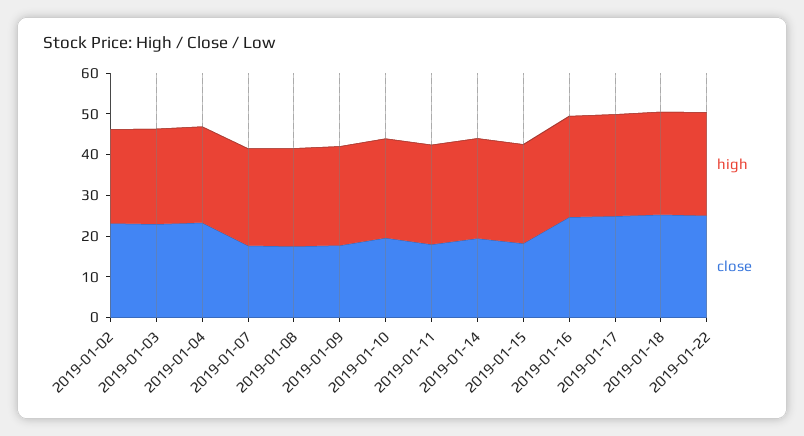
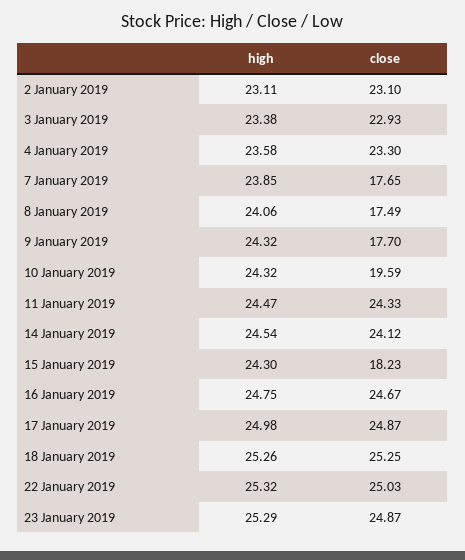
close, 2019-01-11: 18 -> 24.33
close, 2019-01-14: 20 -> 24.12
high, 23 January 2019: none -> 25.29
close, 23 January 2019: none -> 24.87

